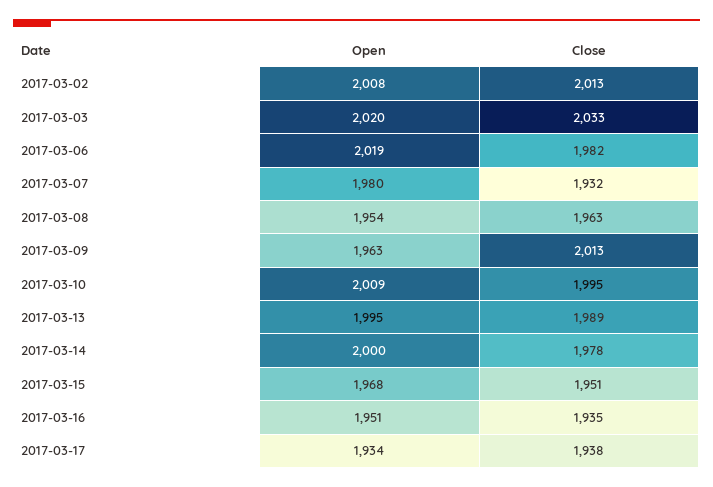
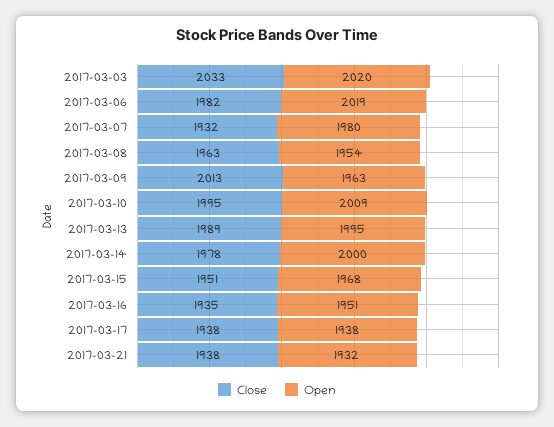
Open, 2017-03-02: 2008 -> none
Close, 2017-03-02: 2013 -> none
Open, 2017-03-17: 1934 -> 1938
Close, 2017-03-21: none -> 1938
Open, 2017-03-21: none -> 1932

